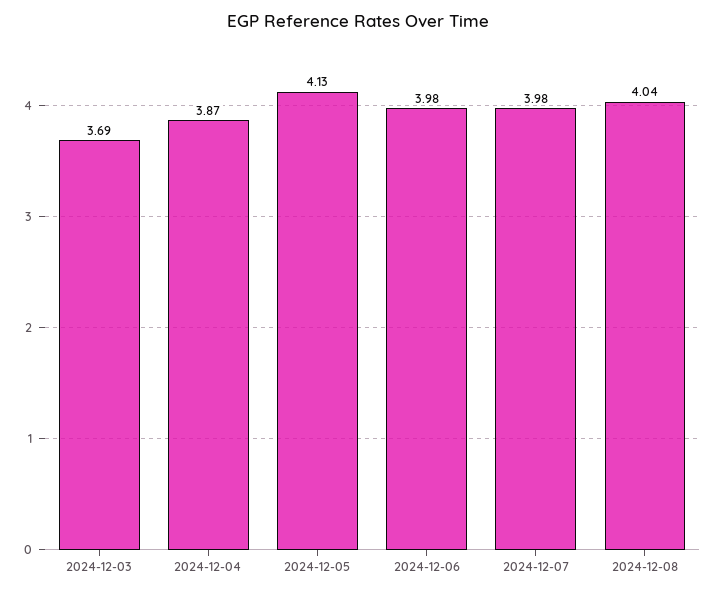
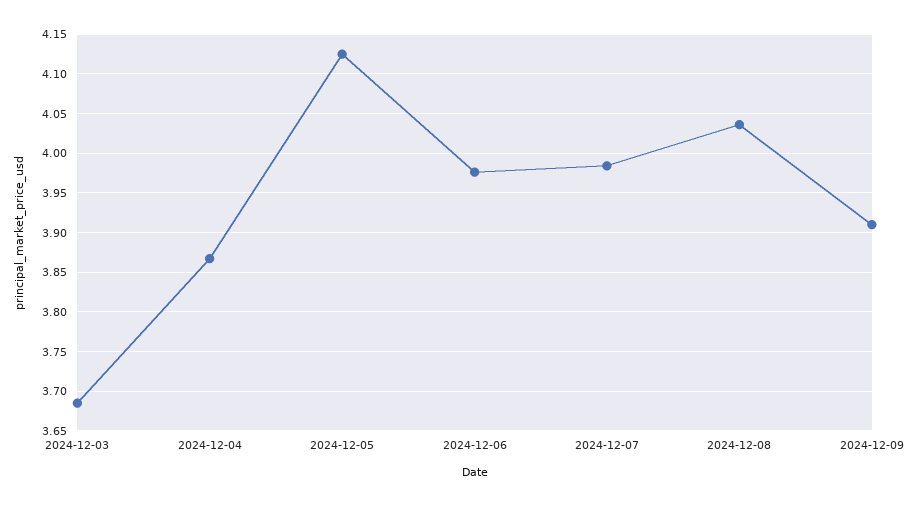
2024-12-09: none -> 3.91

